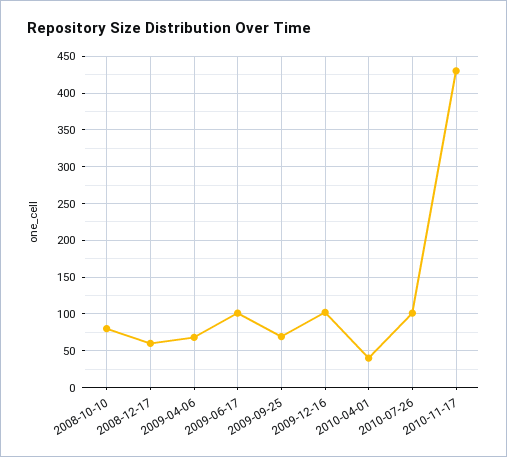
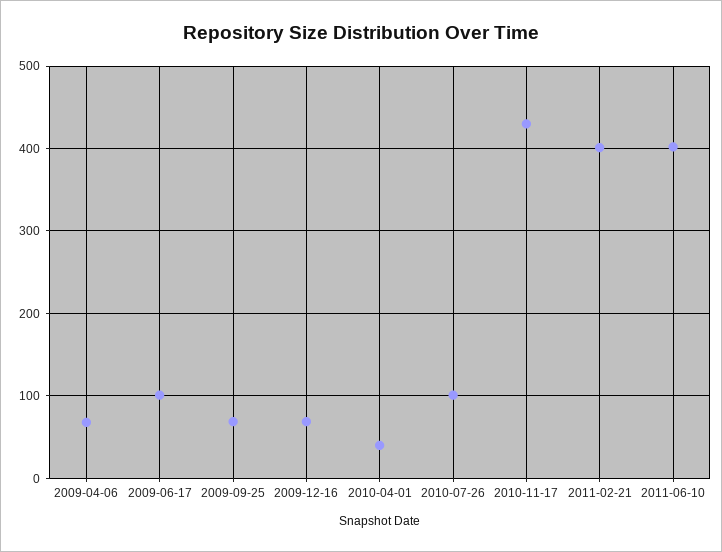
2008-10-10: 80 -> none
2008-12-17: 60 -> none
2009-12-16: 100 -> 70
2011-02-21: none -> 400
2011-06-10: none -> 400

